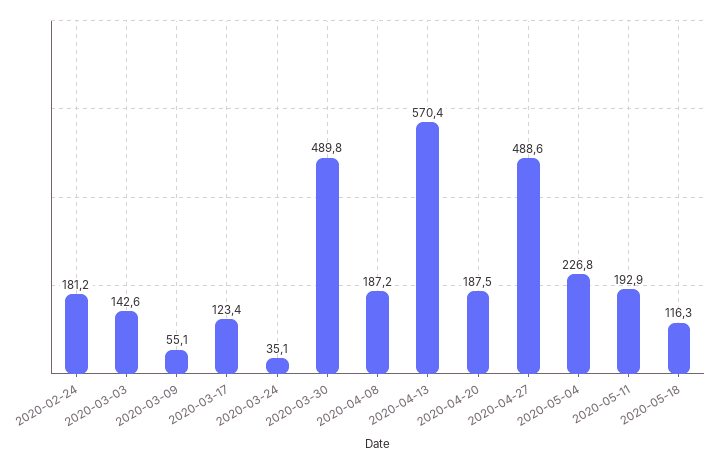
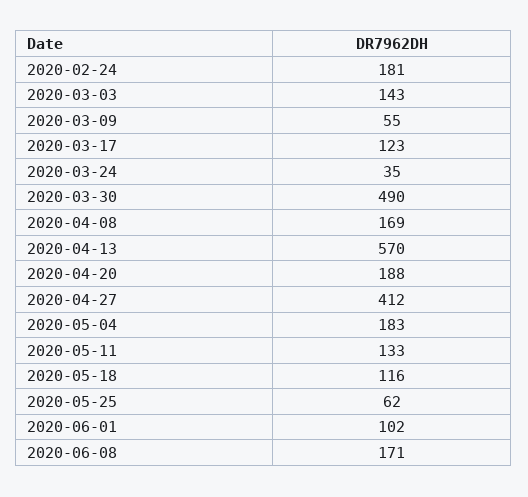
2020-04-08: 187.2 -> 169
2020-04-27: 488.6 -> 412
2020-05-04: 226.8 -> 183
2020-05-11: 192.9 -> 133
2020-05-25: none -> 62
2020-06-01: none -> 102
2020-06-08: none -> 171

